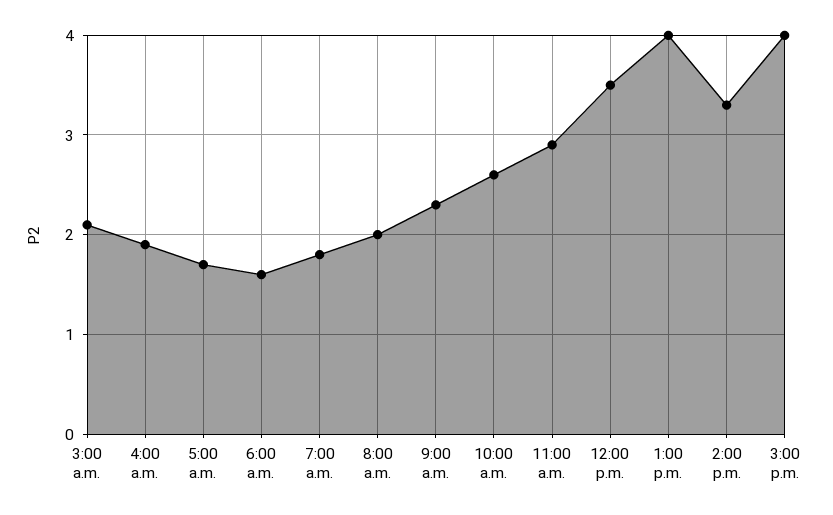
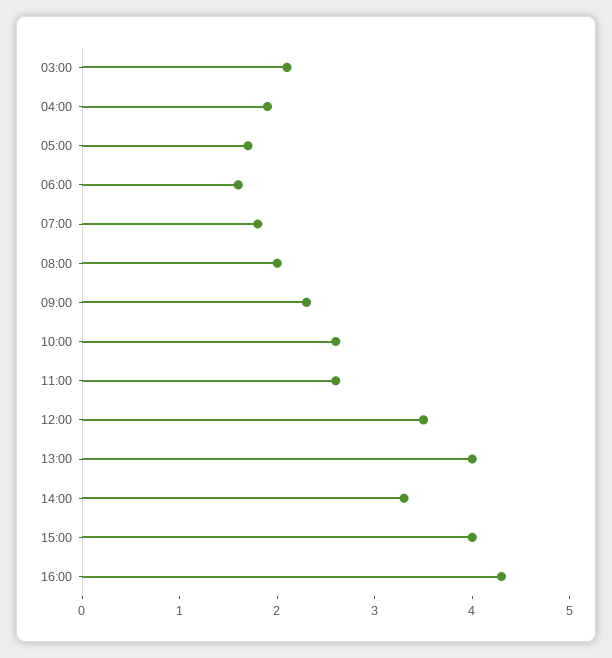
11:00 a.m.: 2.9 -> 2.6
16:00: none -> 4.3

